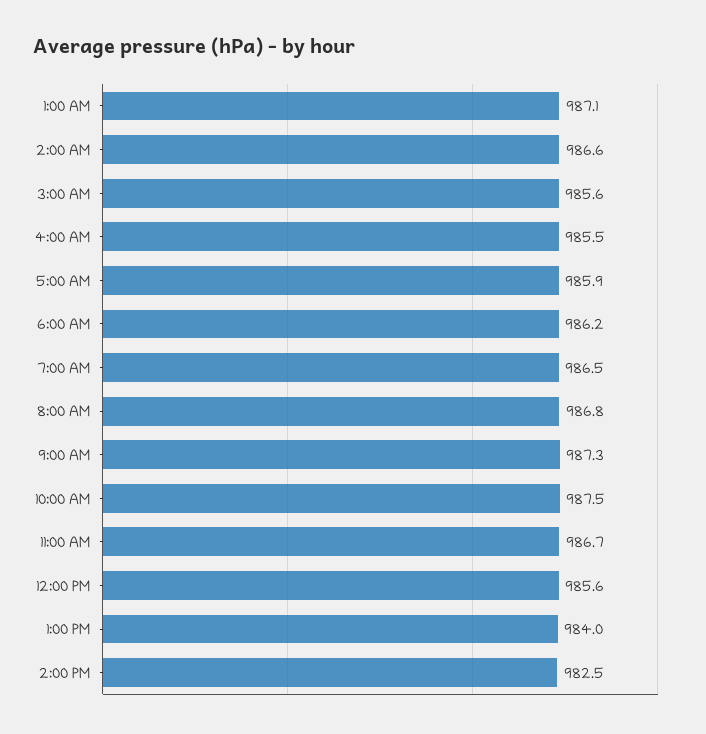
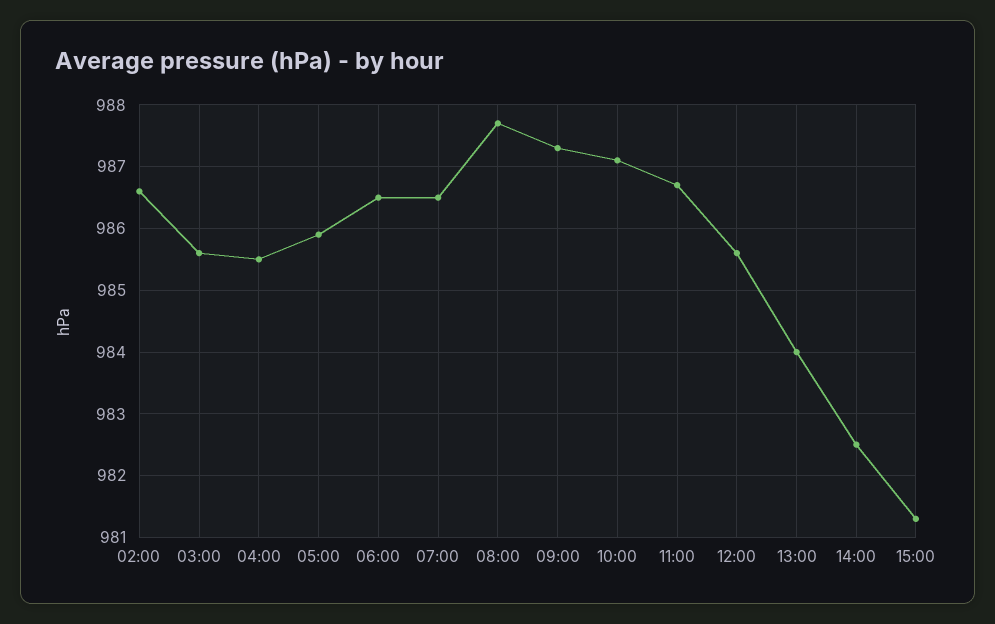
1:00 AM: 987.1 -> none
6:00 AM: 986.2 -> 986.5
8:00 AM: 986.8 -> 987.7
10:00 AM: 987.5 -> 987.1
15:00: none -> 981.3

